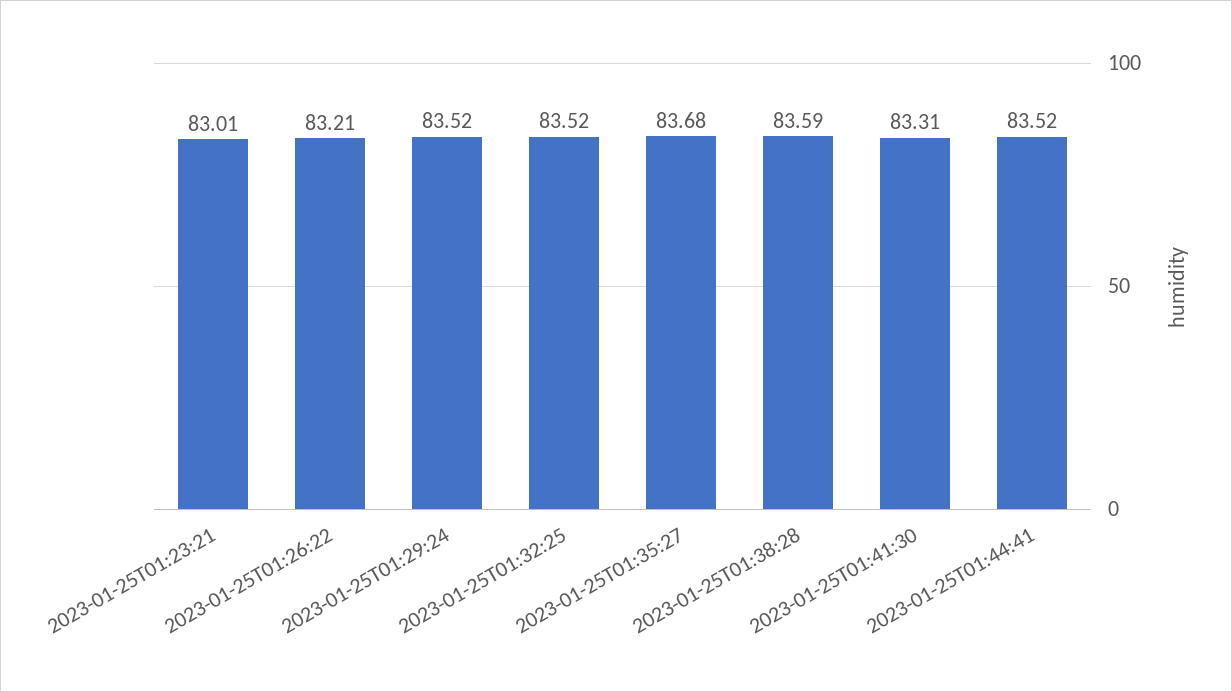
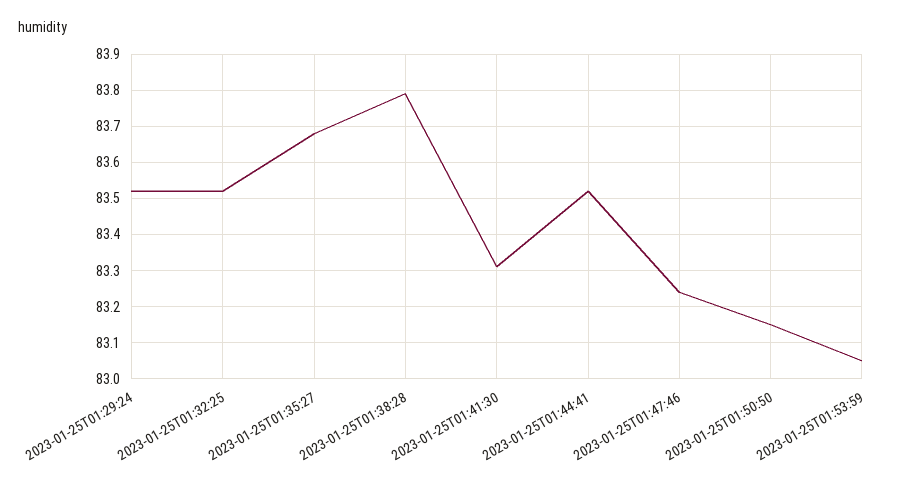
2023-01-25T01:23:21: 83.01 -> none
2023-01-25T01:26:22: 83.21 -> none
2023-01-25T01:38:28: 83.59 -> 83.8
2023-01-25T01:47:46: none -> 83.25
2023-01-25T01:50:50: none -> 83.15
2023-01-25T01:53:59: none -> 83.05

